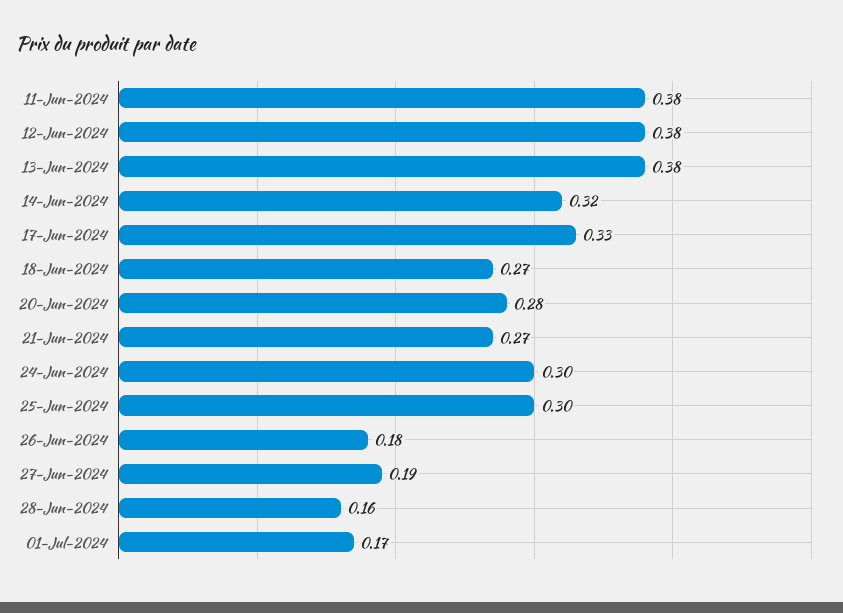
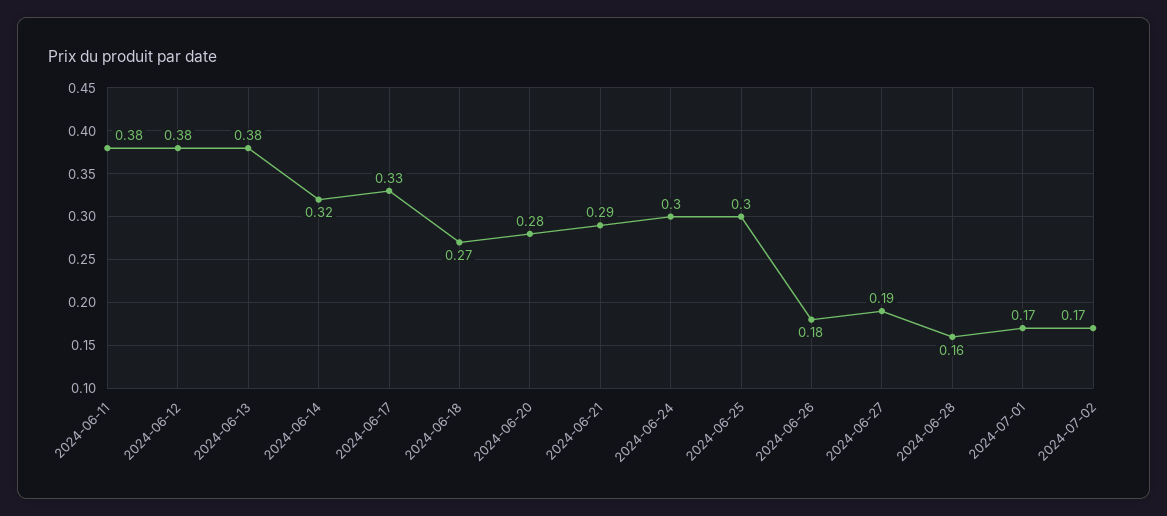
21-Jun-2024: 0.27 -> 0.29
2024-07-02: none -> 0.17

